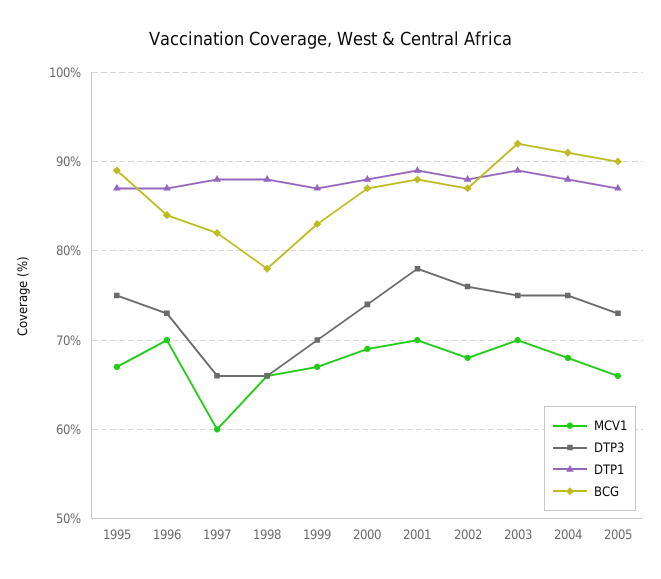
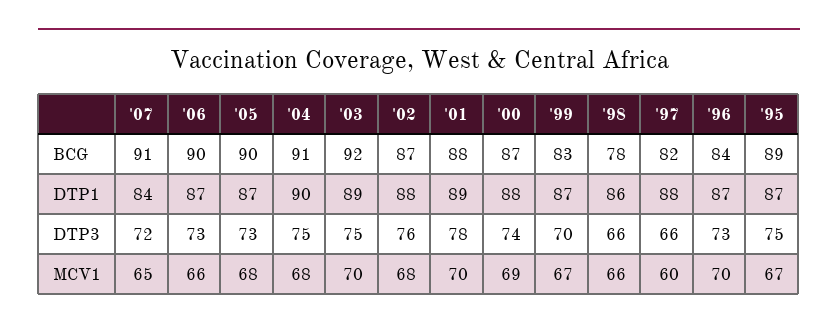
DTP1, 1998: 88 -> 86
DTP1, 2004: 88 -> 90
MCV1, 2005: 66 -> 68
BCG, '07: none -> 91
BCG, '06: none -> 90
DTP1, '07: none -> 84
DTP1, '06: none -> 87
DTP3, '07: none -> 72
DTP3, '06: none -> 73
MCV1, '07: none -> 65
MCV1, '06: none -> 66

